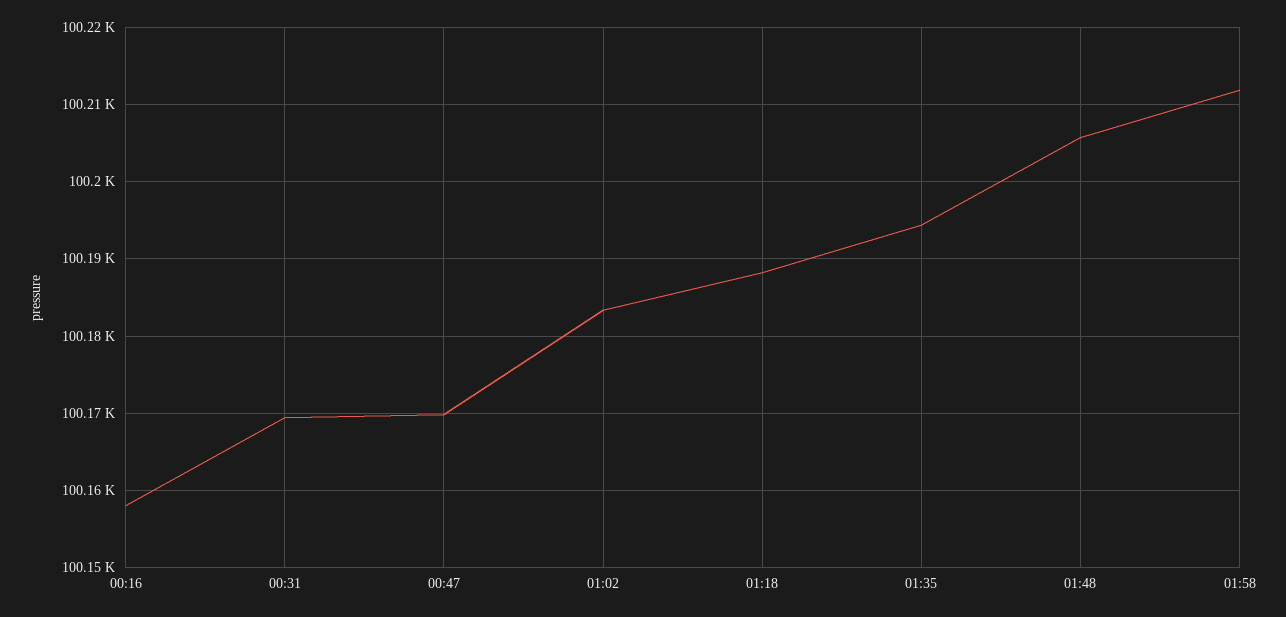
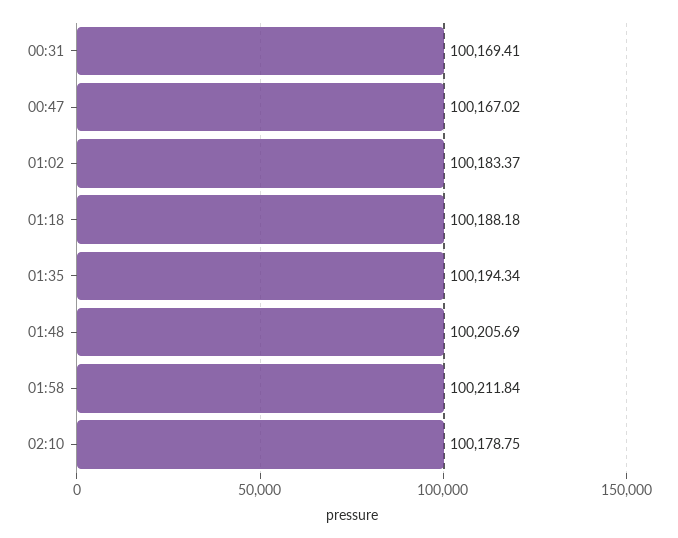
00:16: 100158 -> none
00:47: 100170 -> 100167.02
02:10: none -> 100178.75

